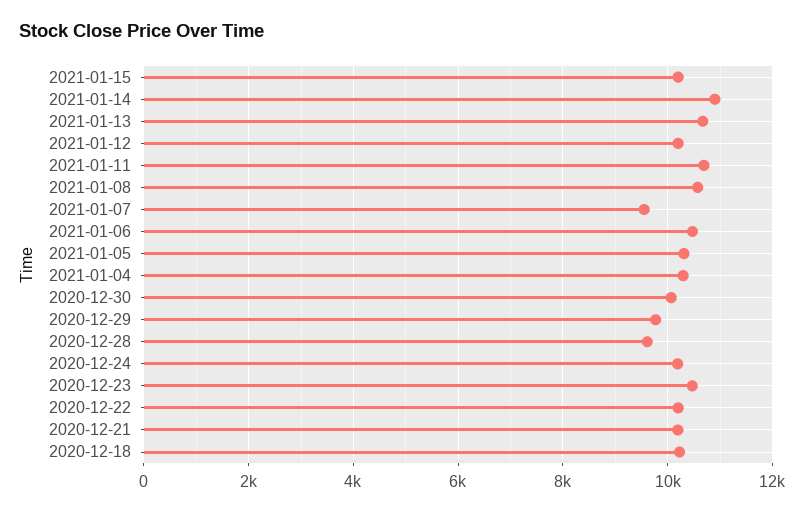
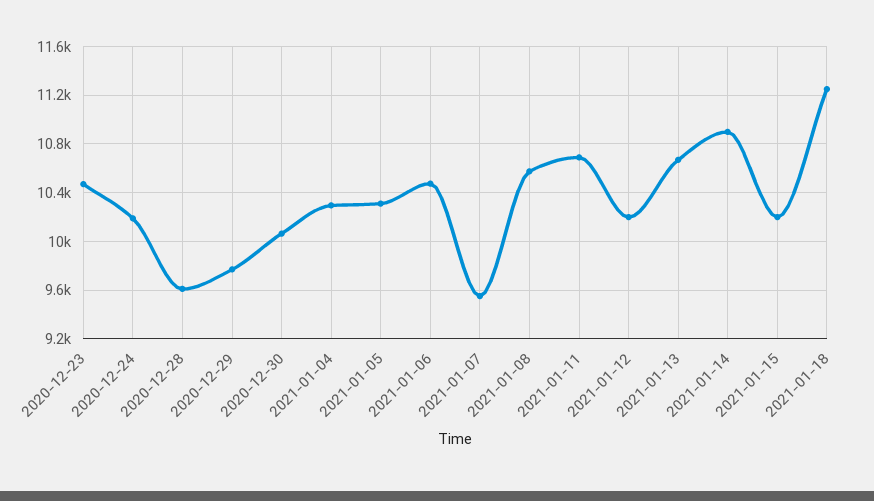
2020-12-22: 10200 -> none
2020-12-21: 10200 -> none
2020-12-18: 10200 -> none
2021-01-18: none -> 11250

